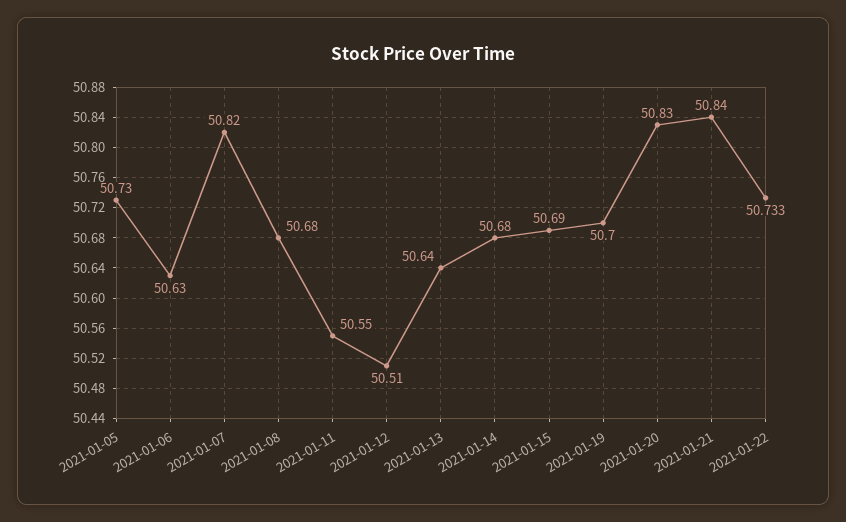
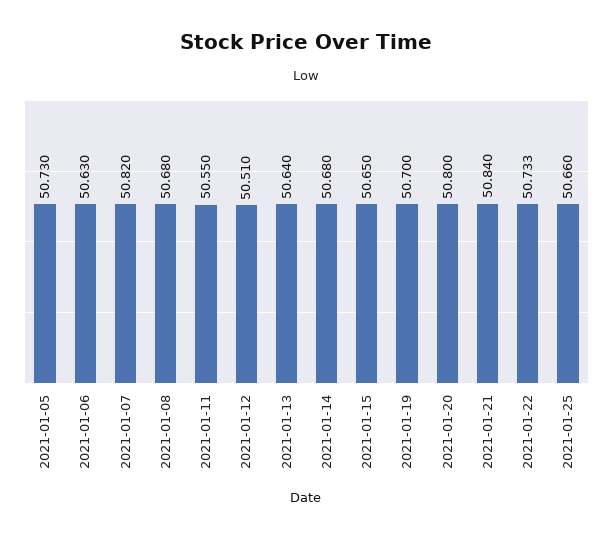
2021-01-15: 50.69 -> 50.65
2021-01-20: 50.83 -> 50.8
2021-01-25: none -> 50.66

